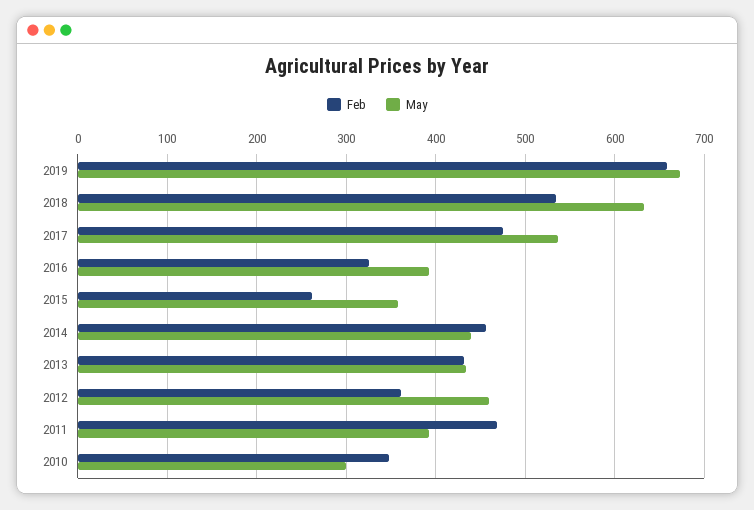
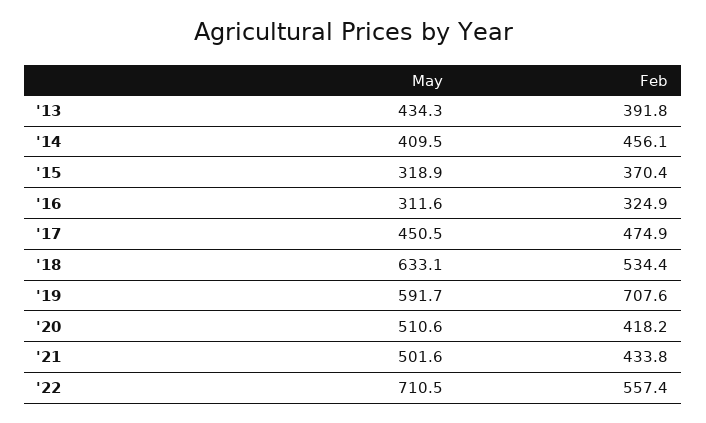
Feb, 2019: 660 -> 707.6
May, 2019: 670 -> 591.7
May, 2017: 540 -> 450.5
May, 2016: 390 -> 311.6
Feb, 2015: 260 -> 370.4
May, 2015: 360 -> 318.9
May, 2014: 440 -> 409.5
Feb, 2013: 430 -> 391.8
Feb, 2012: 360 -> none
May, 2012: 460 -> none
Feb, 2011: 470 -> none
May, 2011: 390 -> none
Feb, 2010: 350 -> none
May, 2010: 300 -> none
May, '20: none -> 510.6
Feb, '20: none -> 418.2
May, '21: none -> 501.6
Feb, '21: none -> 433.8
May, '22: none -> 710.5
Feb, '22: none -> 557.4

